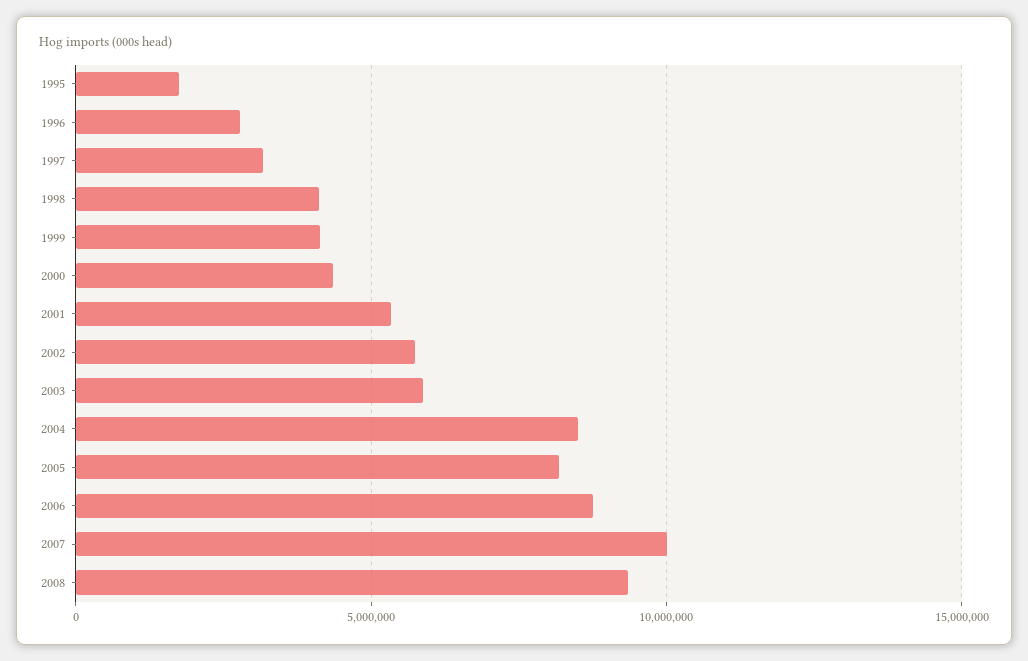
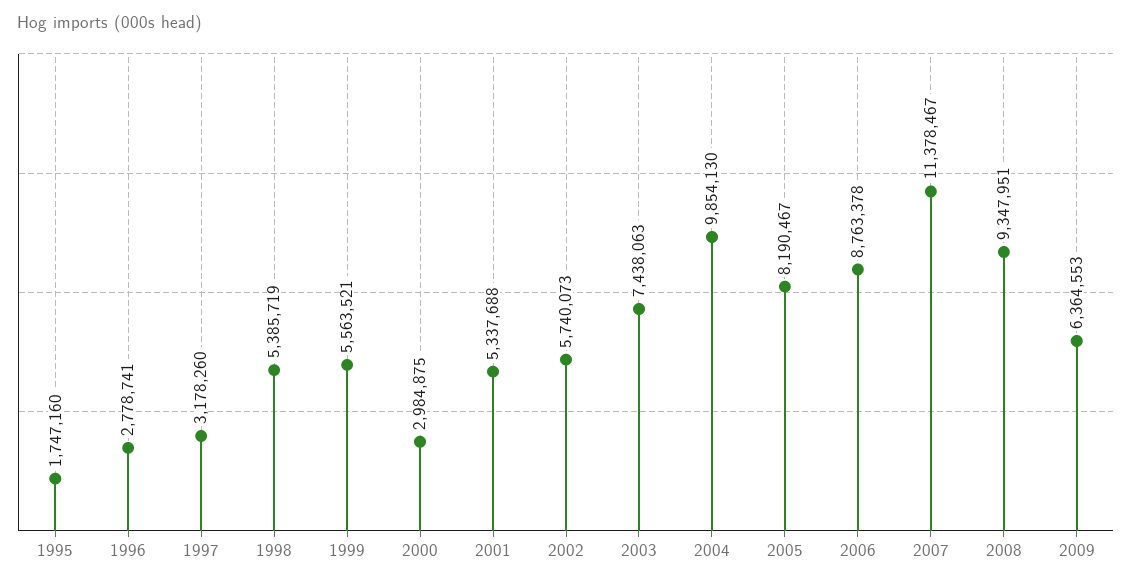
1998: 4000000 -> 5385719
1999: 4000000 -> 5563521
2000: 4500000 -> 2984875
2003: 6000000 -> 7438063
2004: 8500000 -> 9854130
2007: 10000000 -> 11378467
2009: none -> 6364553

